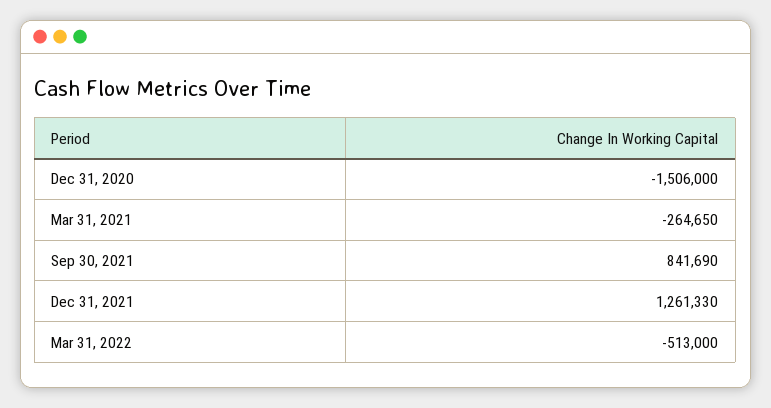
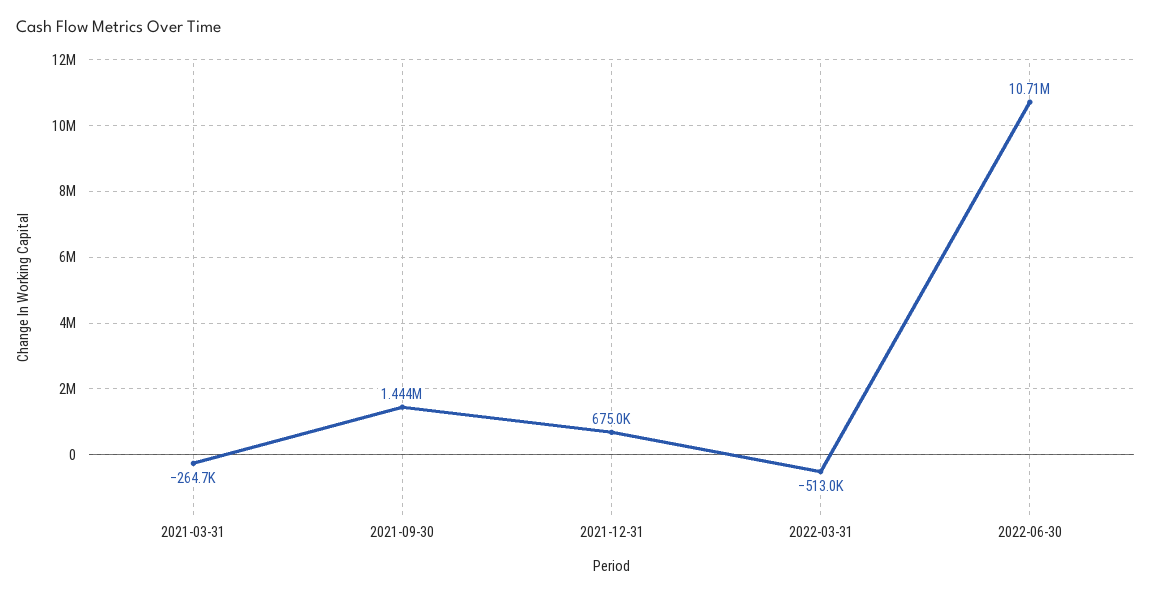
Dec 31, 2020: -1506000 -> none
Sep 30, 2021: 841690 -> 1444000
Dec 31, 2021: 1261330 -> 675000
2022-06-30: none -> 10710000

